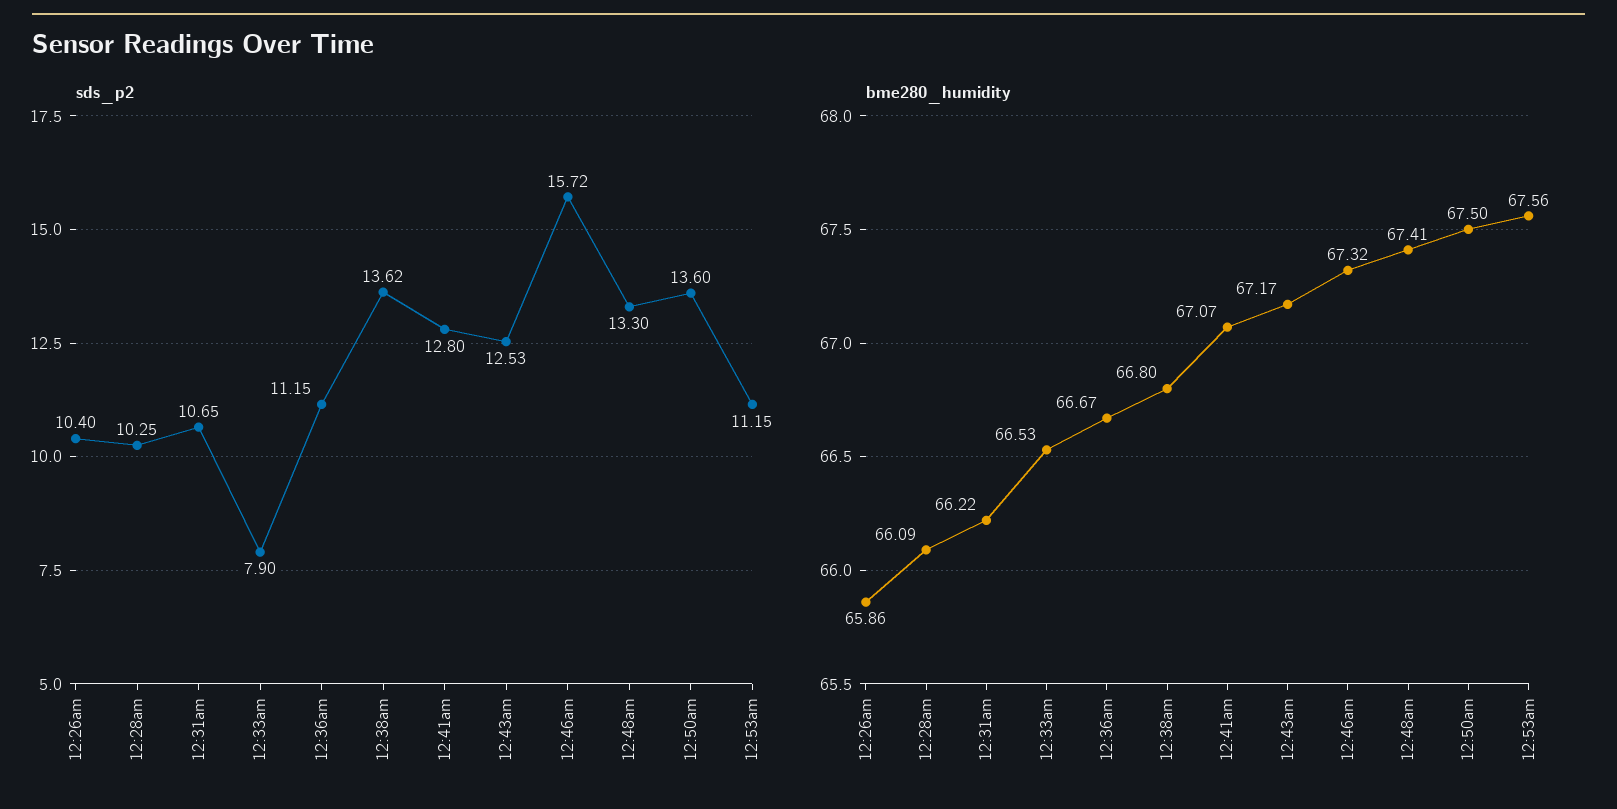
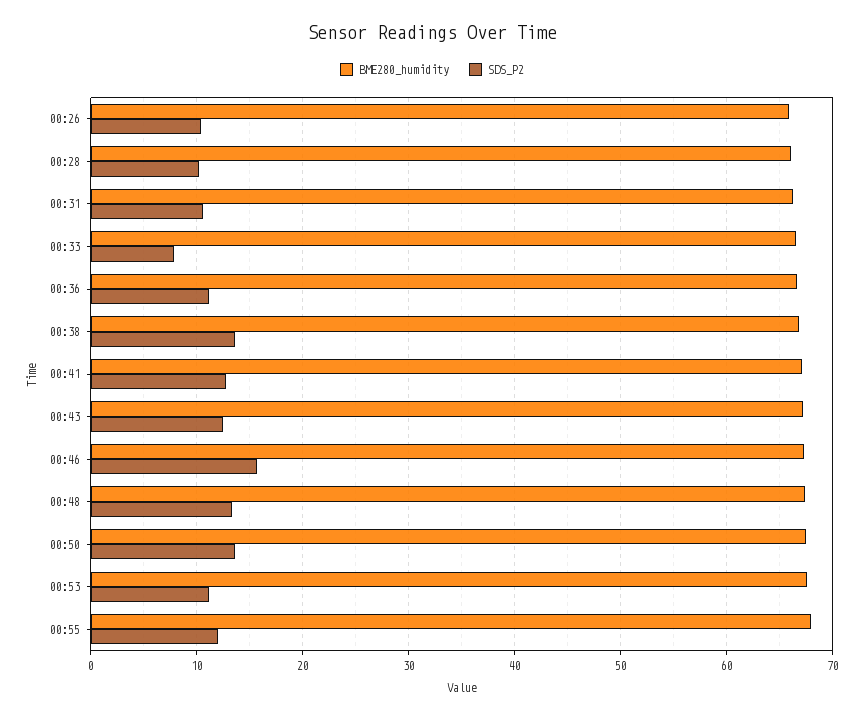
bme280_humidity, 00:55: none -> 68
sds_p2, 00:55: none -> 12

